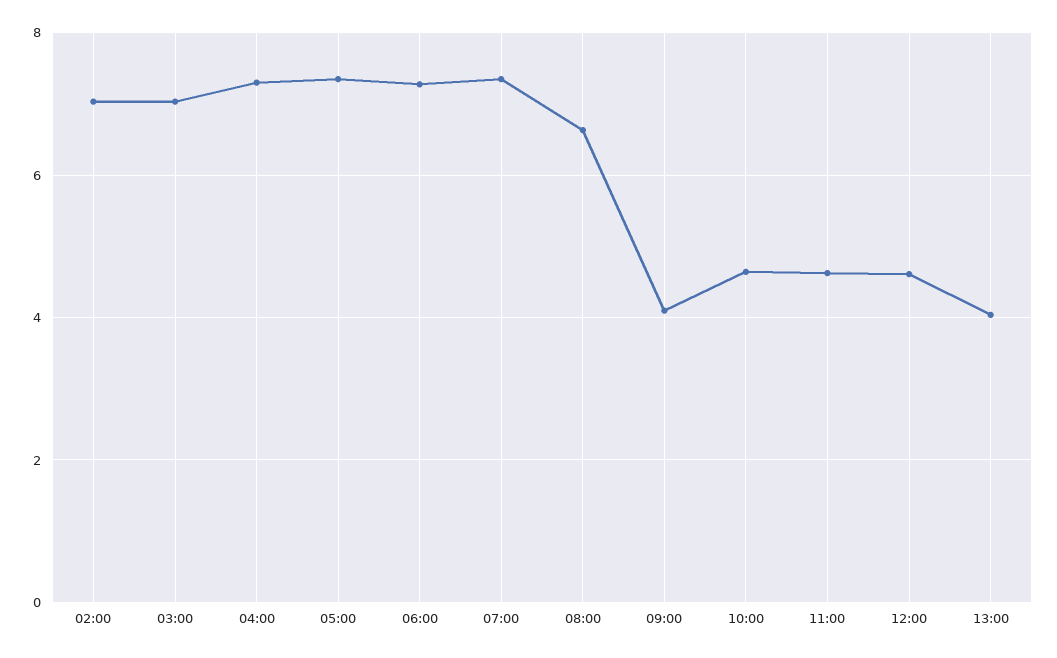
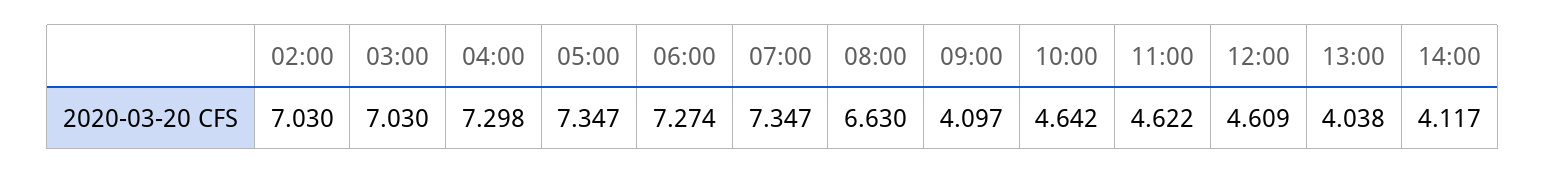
14:00: none -> 4.117

